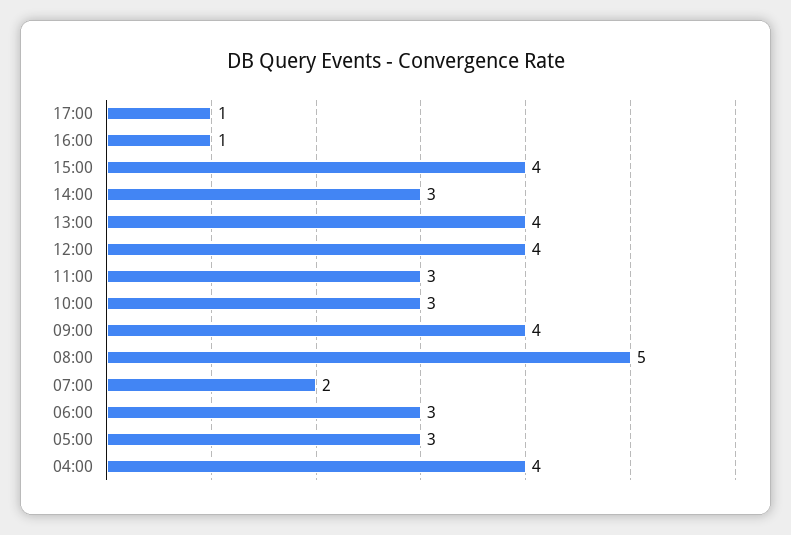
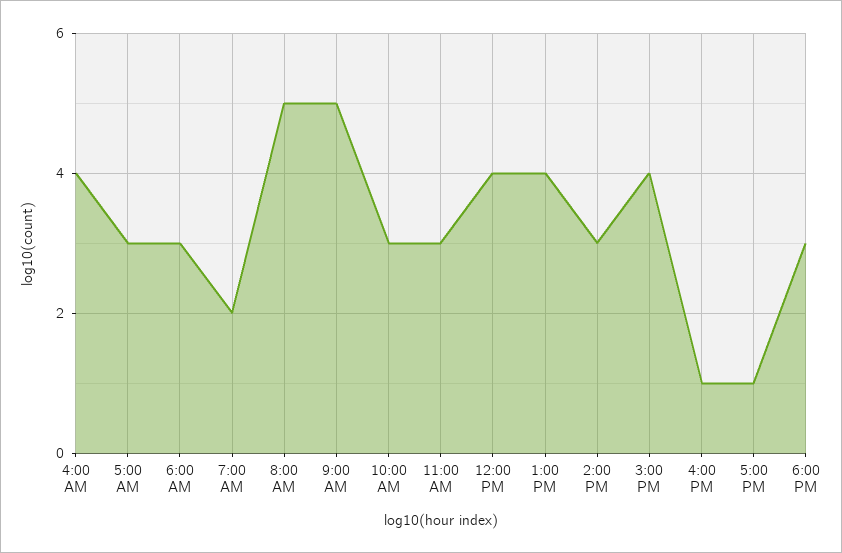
09:00: 4 -> 5
6:00 PM: none -> 3

